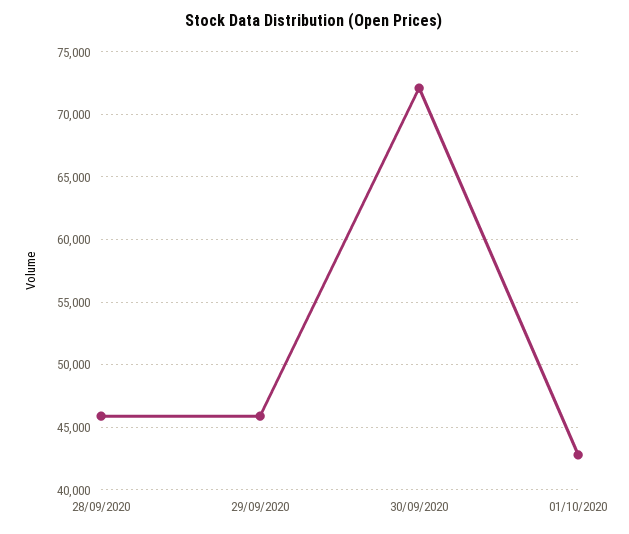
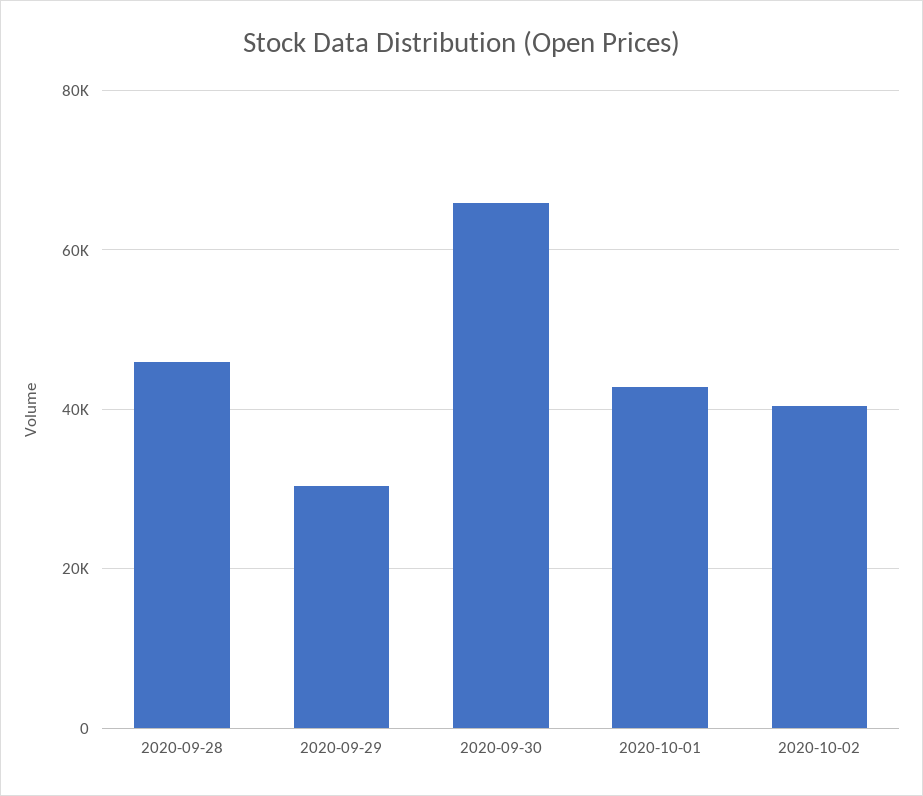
29/09/2020: 46000 -> 30000
30/09/2020: 72000 -> 66000
2020-10-02: none -> 40000

